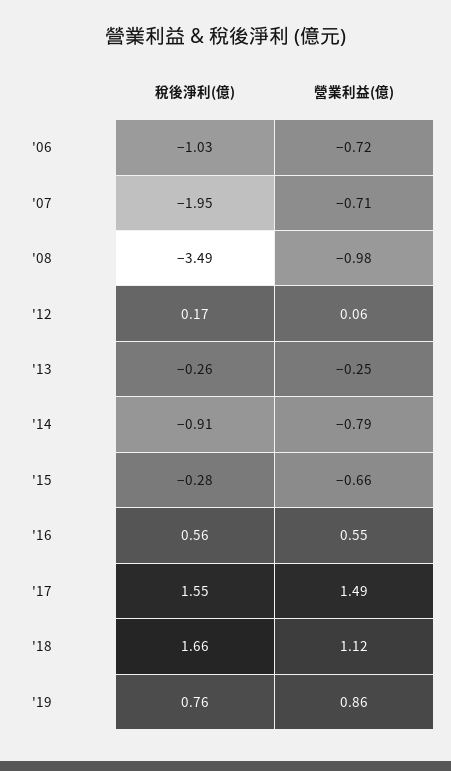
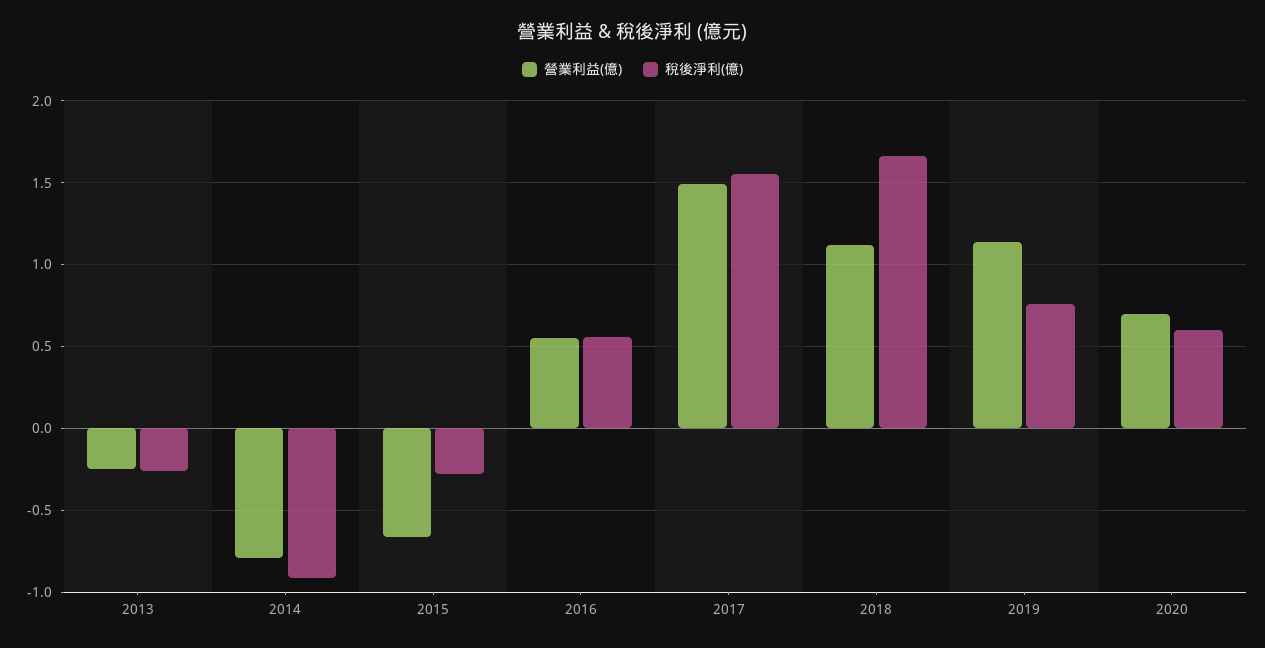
稅後淨利(億), '06: -1.03 -> none
營業利益(億), '06: -0.72 -> none
稅後淨利(億), '07: -1.95 -> none
營業利益(億), '07: -0.71 -> none
稅後淨利(億), '08: -3.49 -> none
營業利益(億), '08: -0.98 -> none
稅後淨利(億), '12: 0.17 -> none
營業利益(億), '12: 0.06 -> none
營業利益(億), '19: 0.86 -> 1.15
營業利益(億), 2020: none -> 0.7
稅後淨利(億), 2020: none -> 0.6

